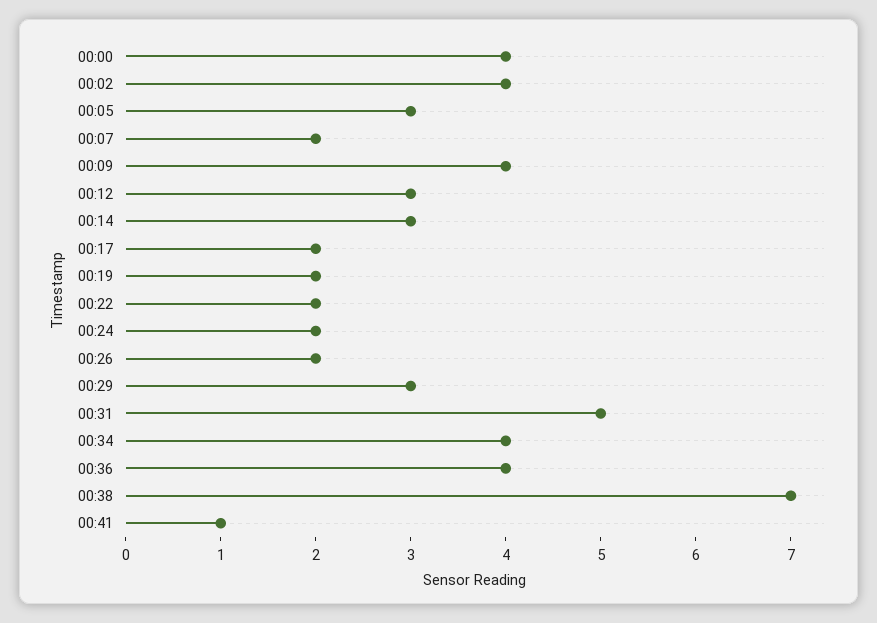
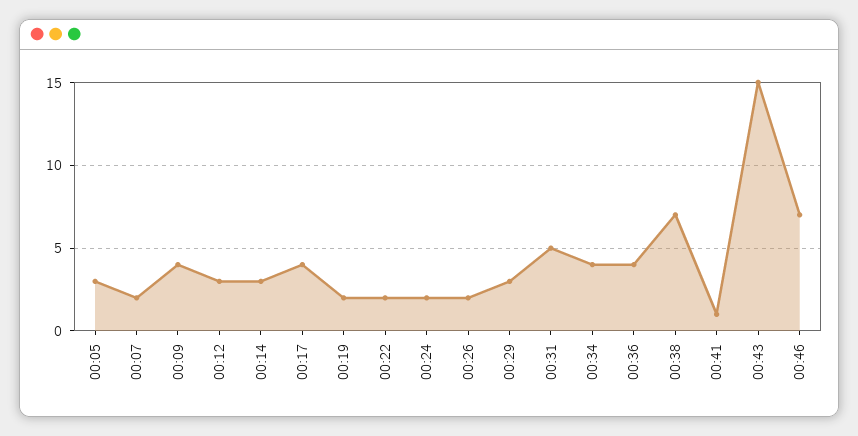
00:00: 4 -> none
00:02: 4 -> none
00:17: 2 -> 4
00:43: none -> 15
00:46: none -> 7

